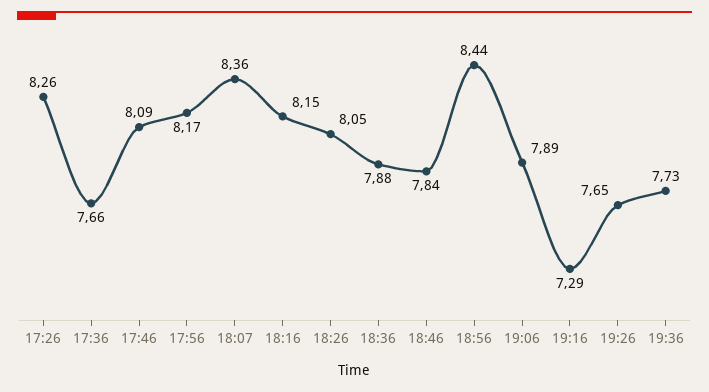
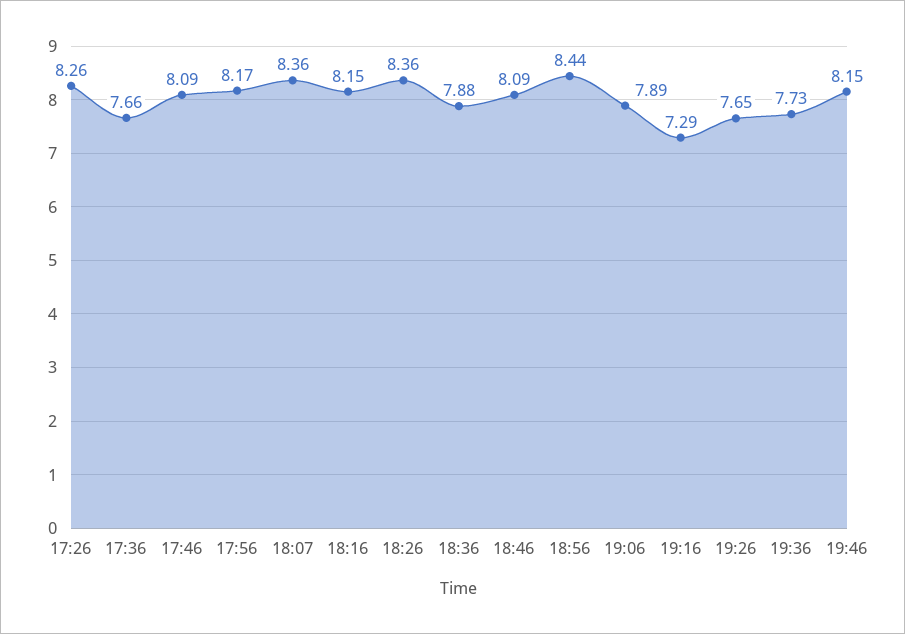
18:26: 8.05 -> 8.36
18:46: 7.84 -> 8.09
19:46: none -> 8.15

